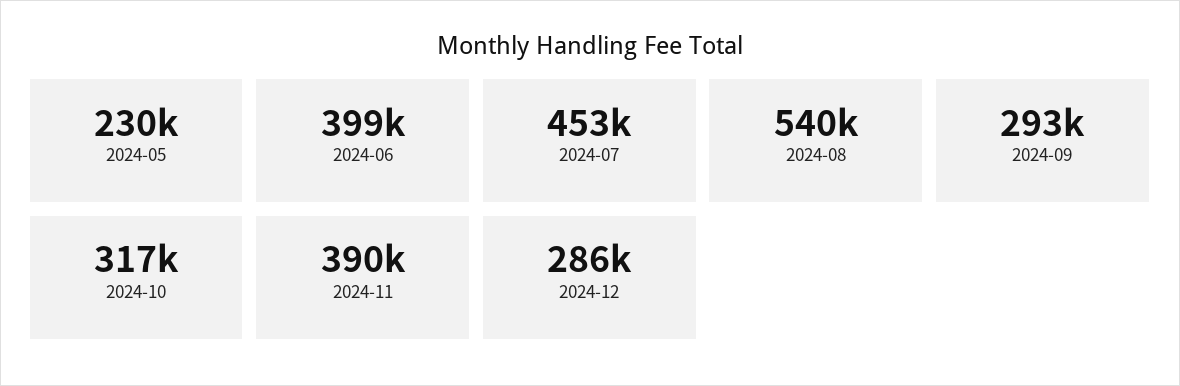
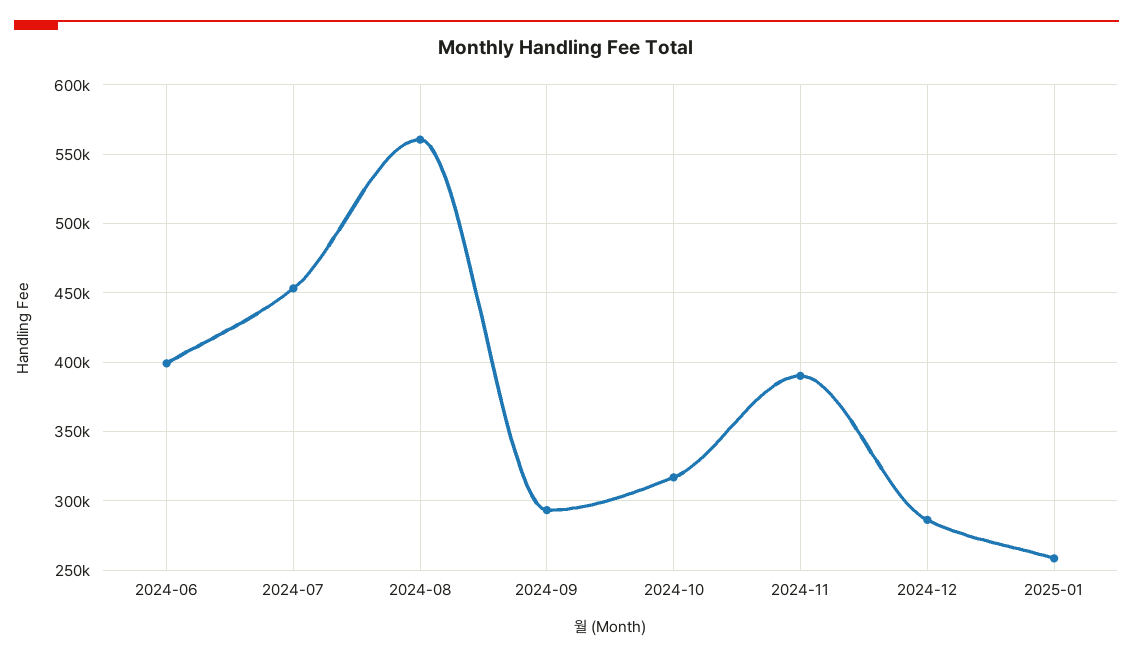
2024-05: 230000 -> none
2024-08: 540000 -> 560000
2025-01: none -> 260000

